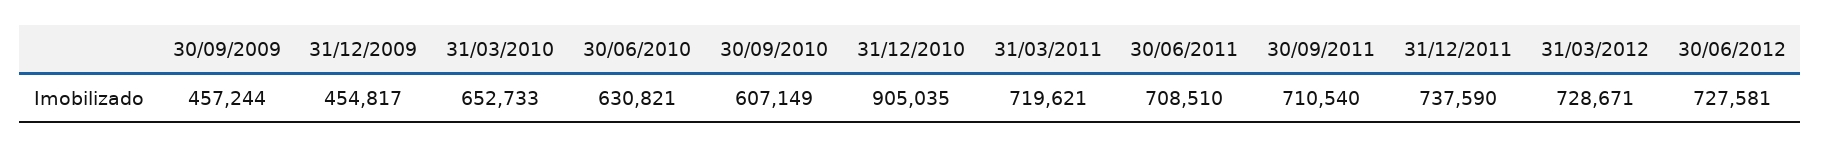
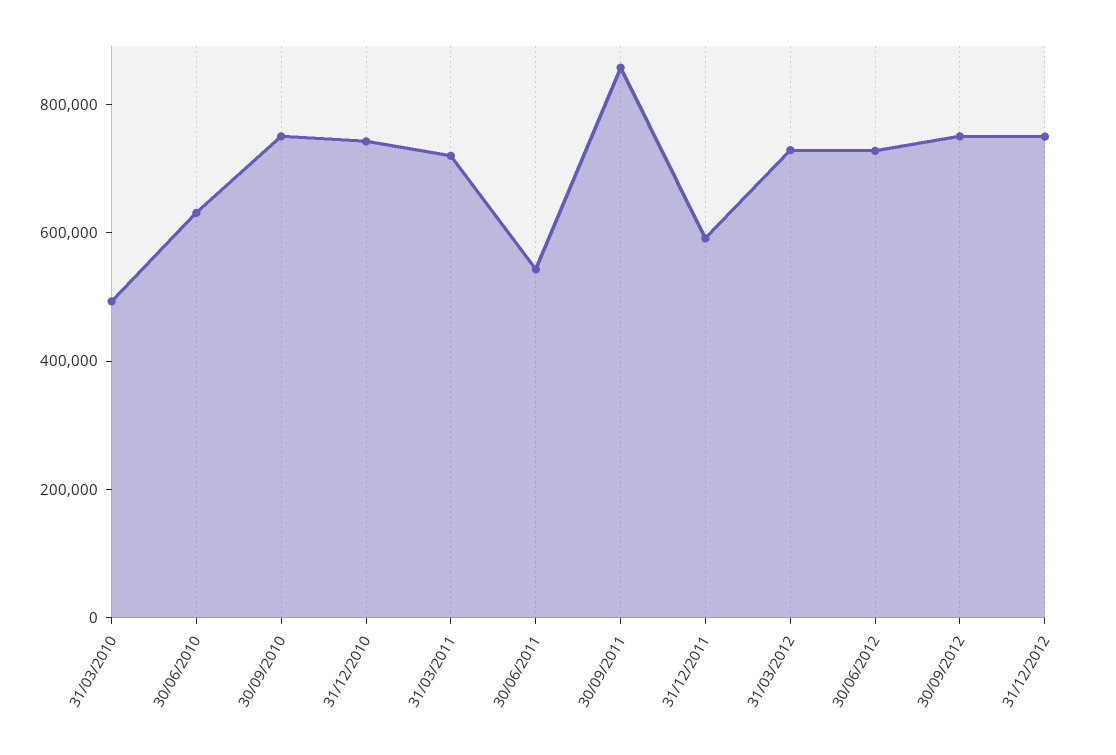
30/09/2009: 457244 -> none
31/12/2009: 454817 -> none
31/03/2010: 652733 -> 500000
30/09/2010: 607149 -> 750000
31/12/2010: 905035 -> 750000
30/06/2011: 708510 -> 550000
30/09/2011: 710540 -> 850000
31/12/2011: 737590 -> 600000
30/09/2012: none -> 750000
31/12/2012: none -> 750000

